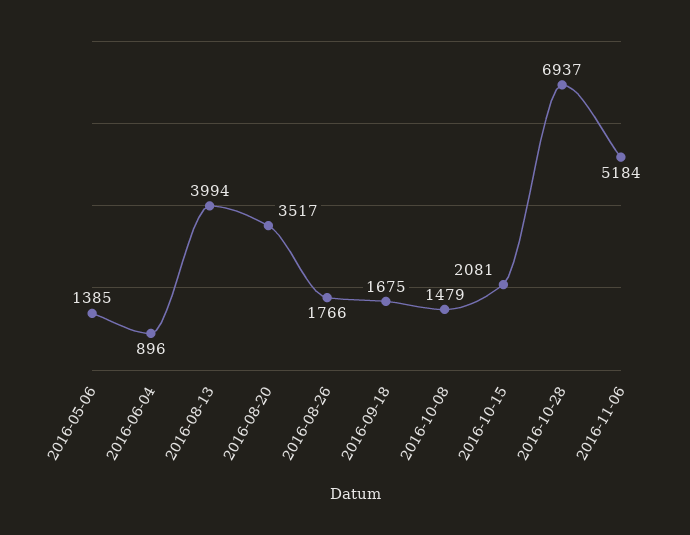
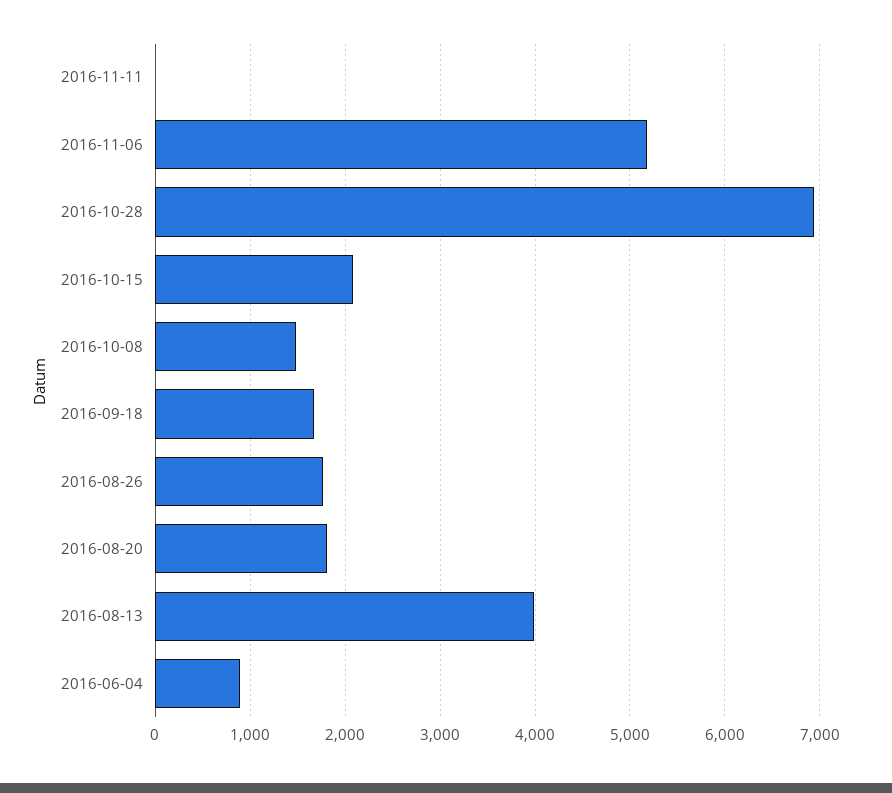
2016-05-06: 1385 -> none
2016-08-20: 3517 -> 1800
2016-11-11: none -> 0

